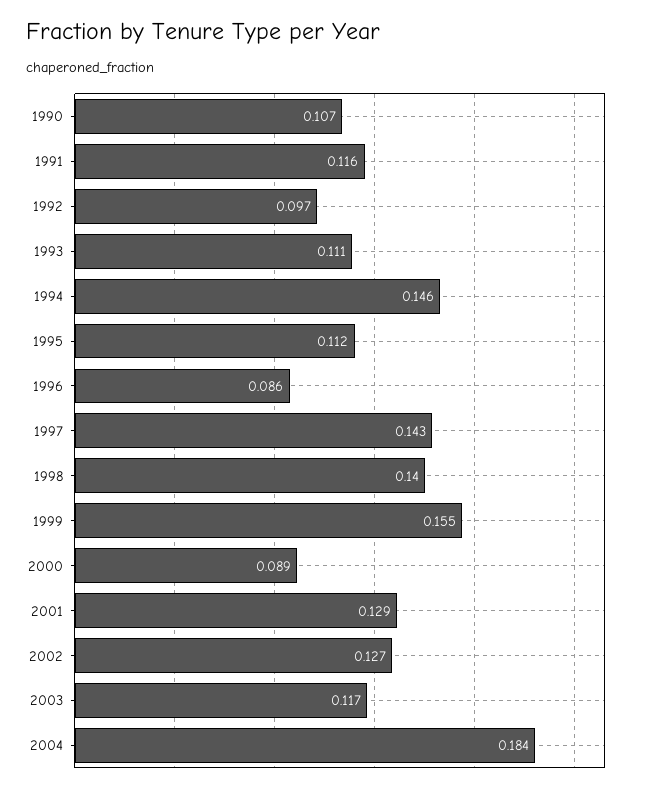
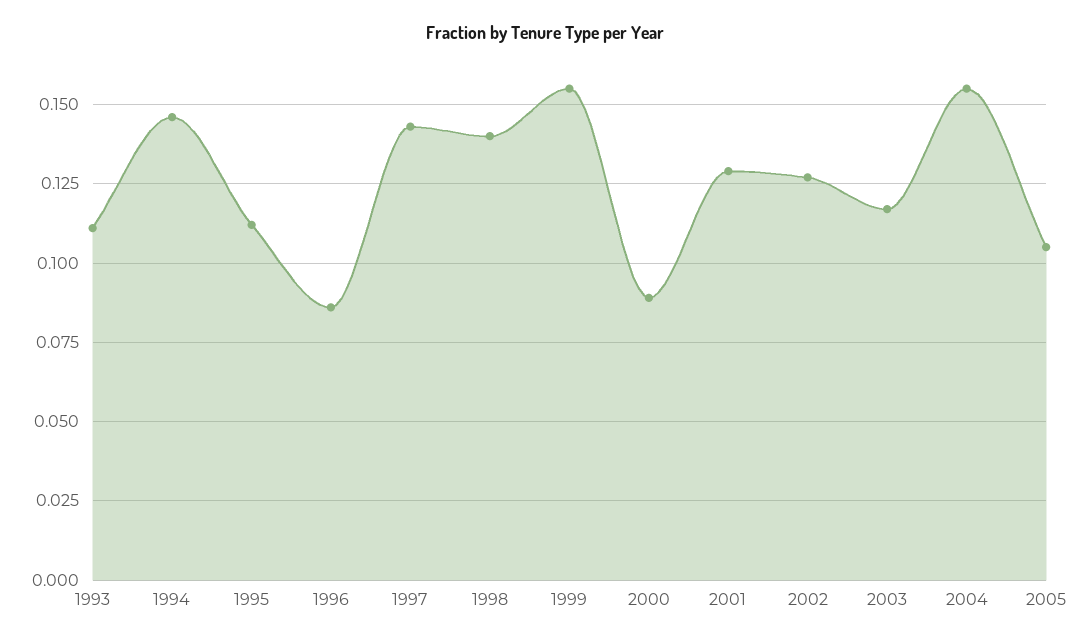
1990: 0.107 -> none
1991: 0.116 -> none
1992: 0.097 -> none
2004: 0.184 -> 0.155
2005: none -> 0.105

